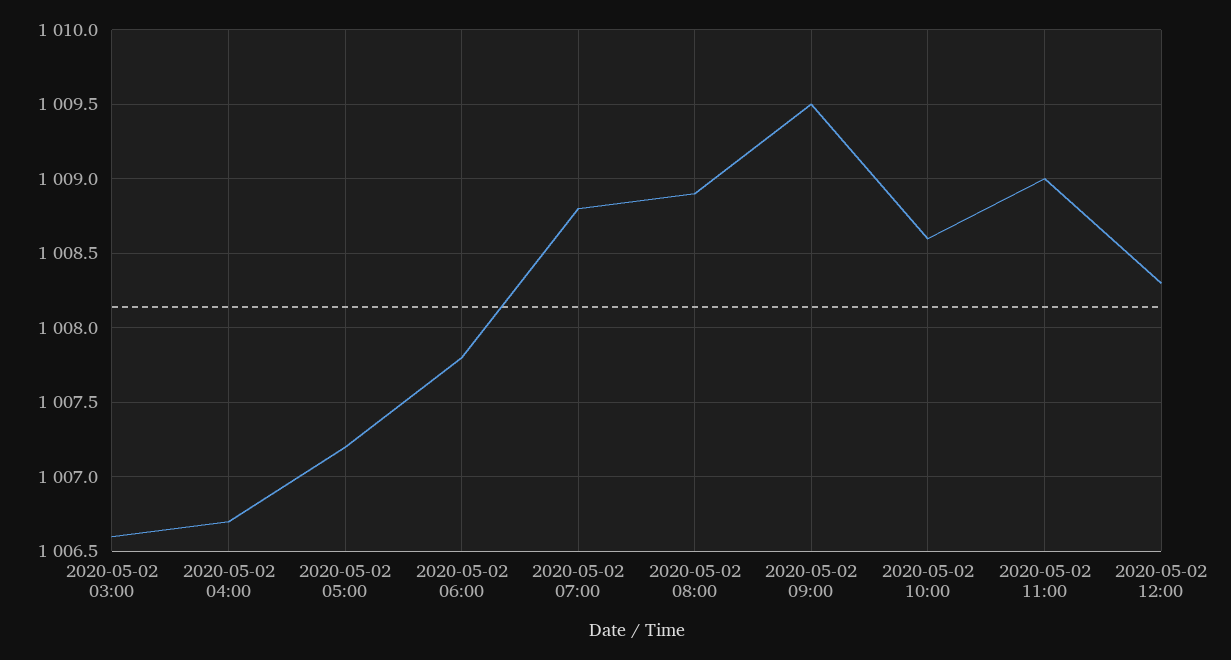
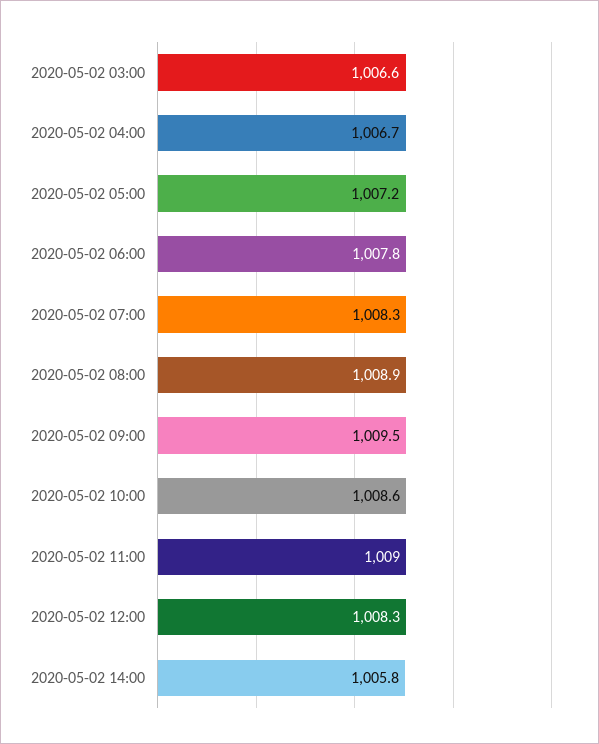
2020-05-02 07:00: 1008.8 -> 1008.3
2020-05-02 14:00: none -> 1005.8

